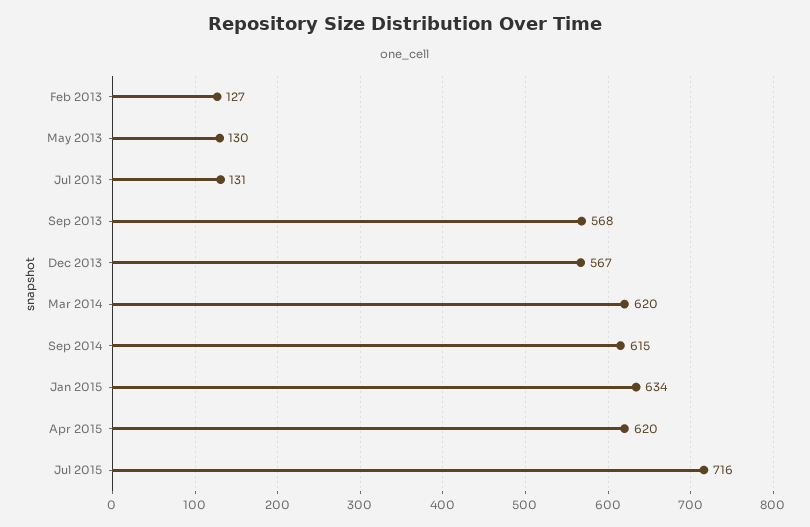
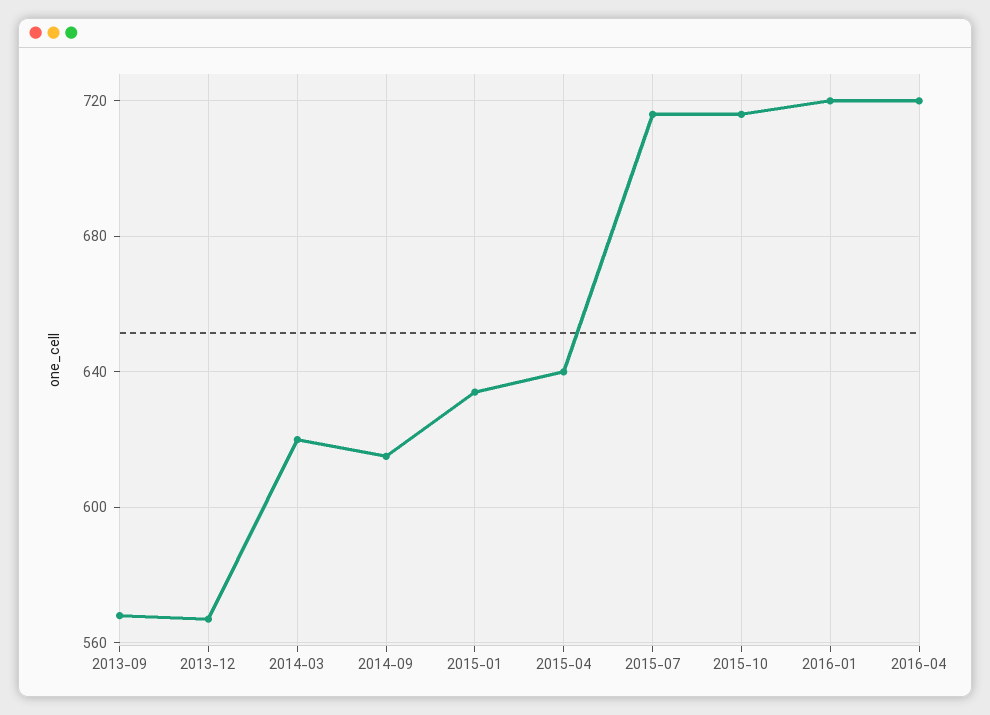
Feb 2013: 127 -> none
May 2013: 130 -> none
Jul 2013: 131 -> none
Apr 2015: 620 -> 640
2015-10: none -> 715
2016-01: none -> 720
2016-04: none -> 720

